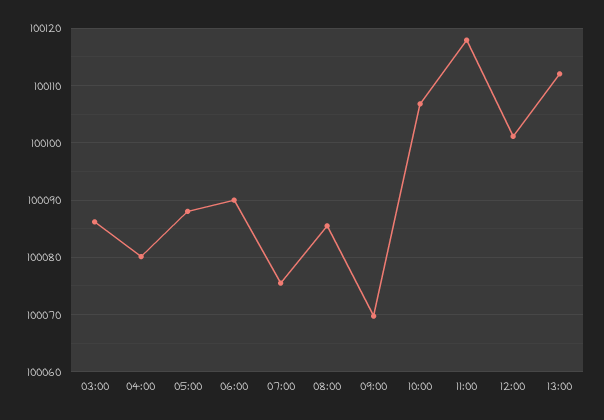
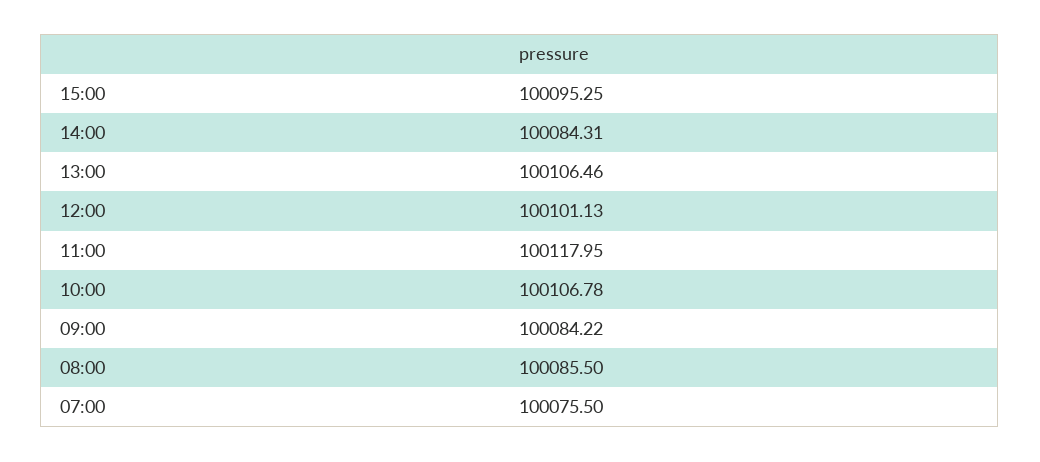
03:00: 100086 -> none
04:00: 100080 -> none
05:00: 100088 -> none
06:00: 100090 -> none
09:00: 100070 -> 100084.22
13:00: 100112 -> 100106.46
15:00: none -> 100095.25
14:00: none -> 100084.31

